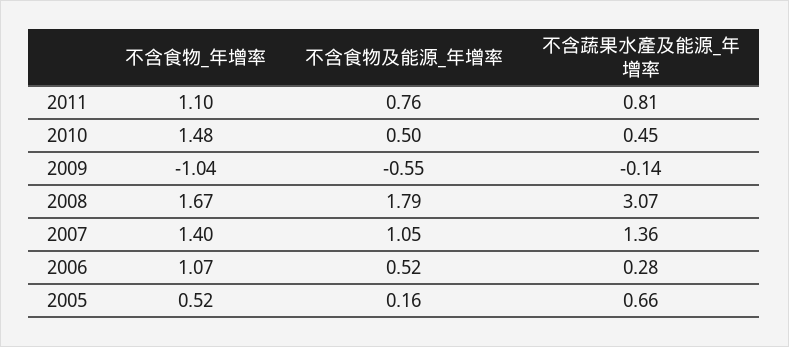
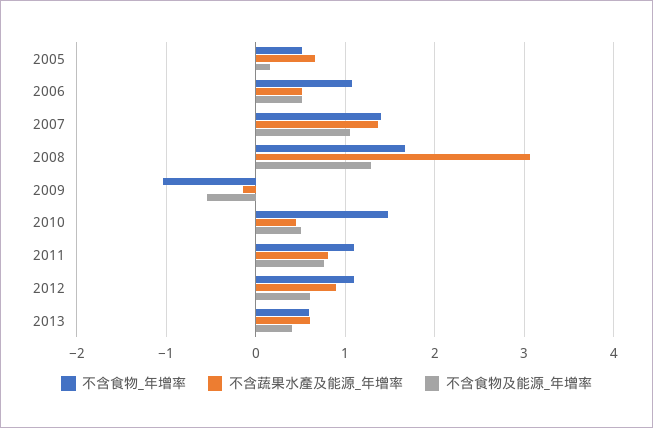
不含食物及能源_年增率, 2008: 1.79 -> 1.3
不含蔬果水產及能源_年增率, 2006: 0.28 -> 0.5
不含食物_年增率, 2012: none -> 1.1
不含蔬果水產及能源_年增率, 2012: none -> 0.9
不含食物及能源_年增率, 2012: none -> 0.6
不含食物_年增率, 2013: none -> 0.6
不含蔬果水產及能源_年增率, 2013: none -> 0.6
不含食物及能源_年增率, 2013: none -> 0.4

